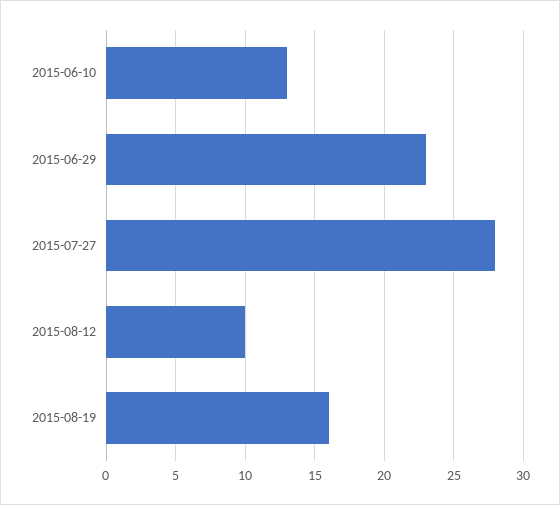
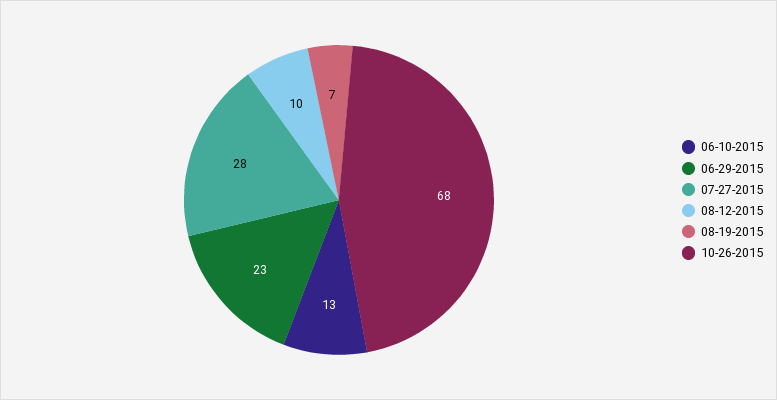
2015-08-19: 16 -> 7
10-26-2015: none -> 68

